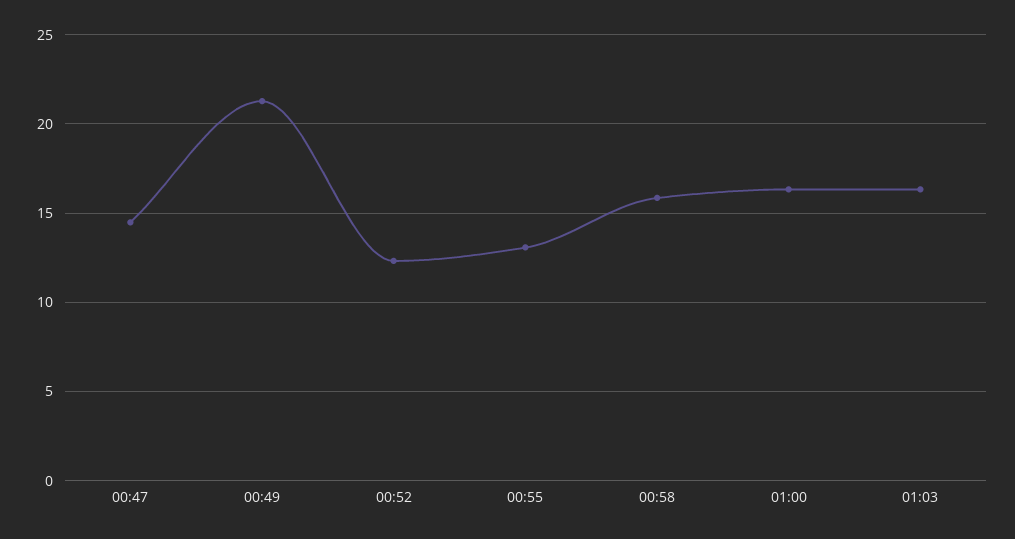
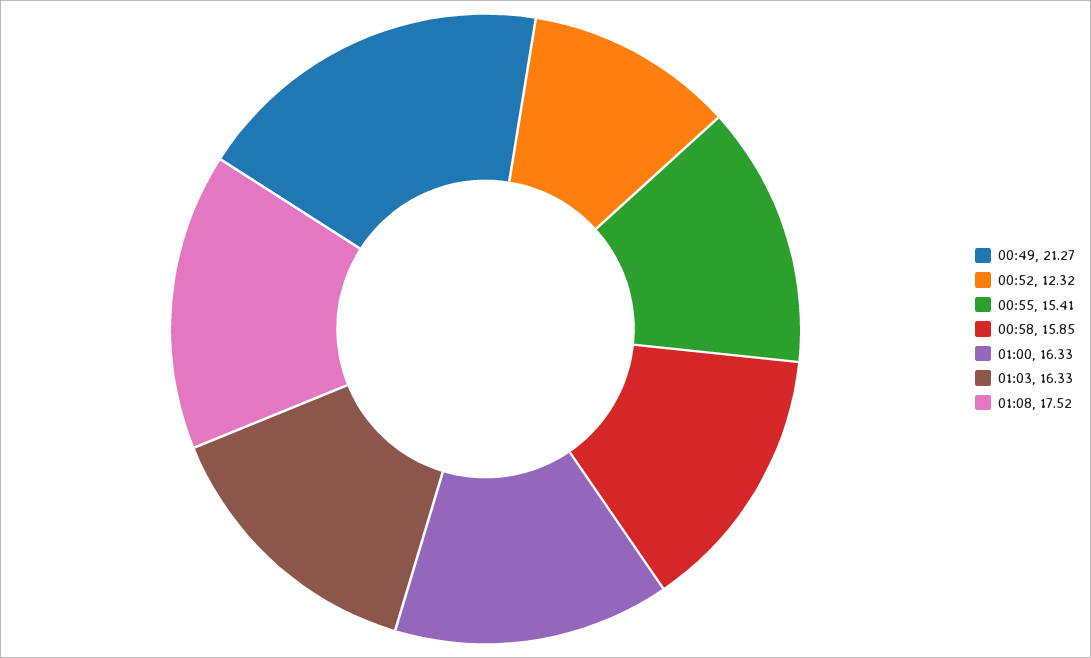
00:47: 14.5 -> none
00:55: 13 -> 15.41
01:08: none -> 17.52

